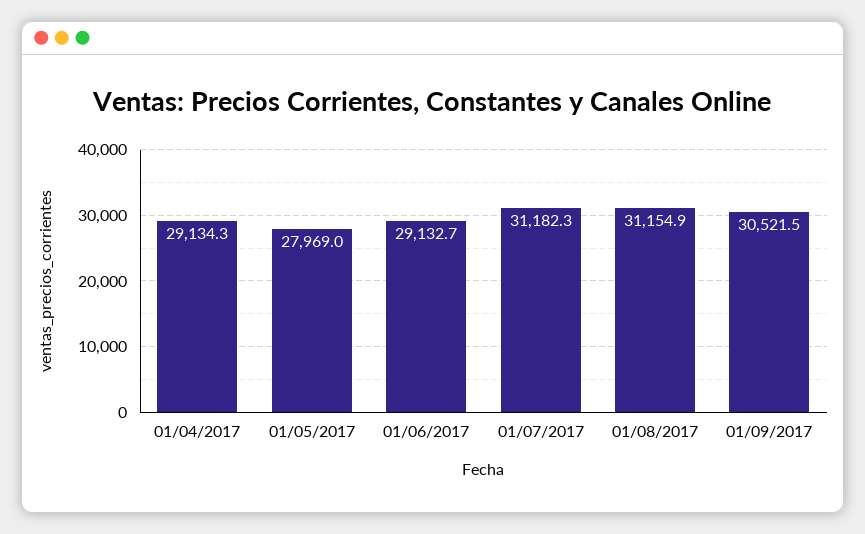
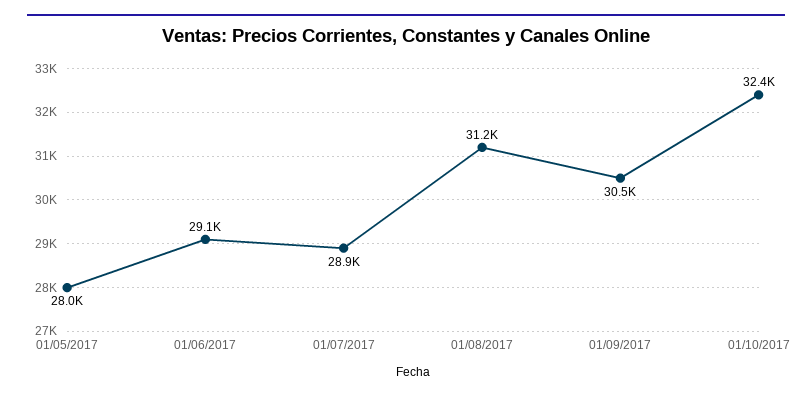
01/04/2017: 29134.3 -> none
01/07/2017: 31182.3 -> 28900
01/10/2017: none -> 32400

